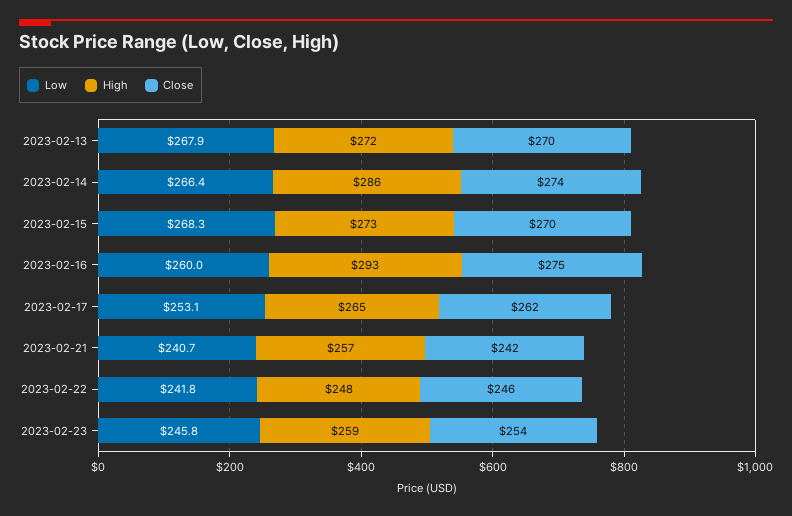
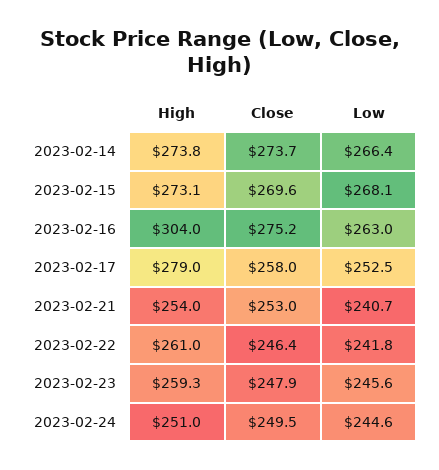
Low, 2023-02-13: 267.9 -> none
High, 2023-02-13: 272 -> none
Close, 2023-02-13: 270 -> none
High, 2023-02-14: 286 -> 273.8
Low, 2023-02-15: 268.3 -> 268.1
Low, 2023-02-16: 260 -> 263
High, 2023-02-16: 293 -> 304
Low, 2023-02-17: 253.1 -> 252.5
High, 2023-02-17: 265 -> 279
Close, 2023-02-17: 262 -> 258
High, 2023-02-21: 257 -> 254
Close, 2023-02-21: 242 -> 253
High, 2023-02-22: 248 -> 261
Low, 2023-02-23: 245.8 -> 245.6
Close, 2023-02-23: 254 -> 247.9
High, 2023-02-24: none -> 251
Close, 2023-02-24: none -> 249.5
Low, 2023-02-24: none -> 244.6

